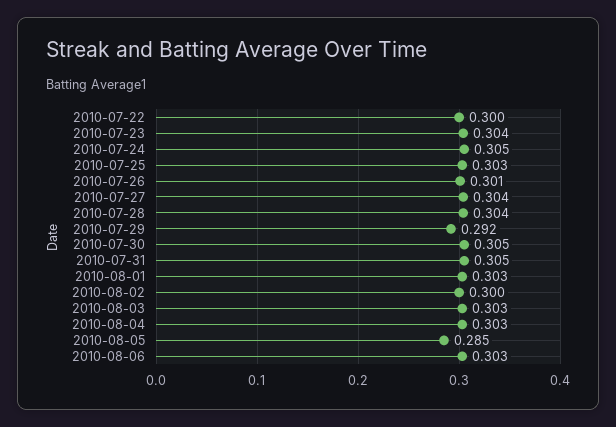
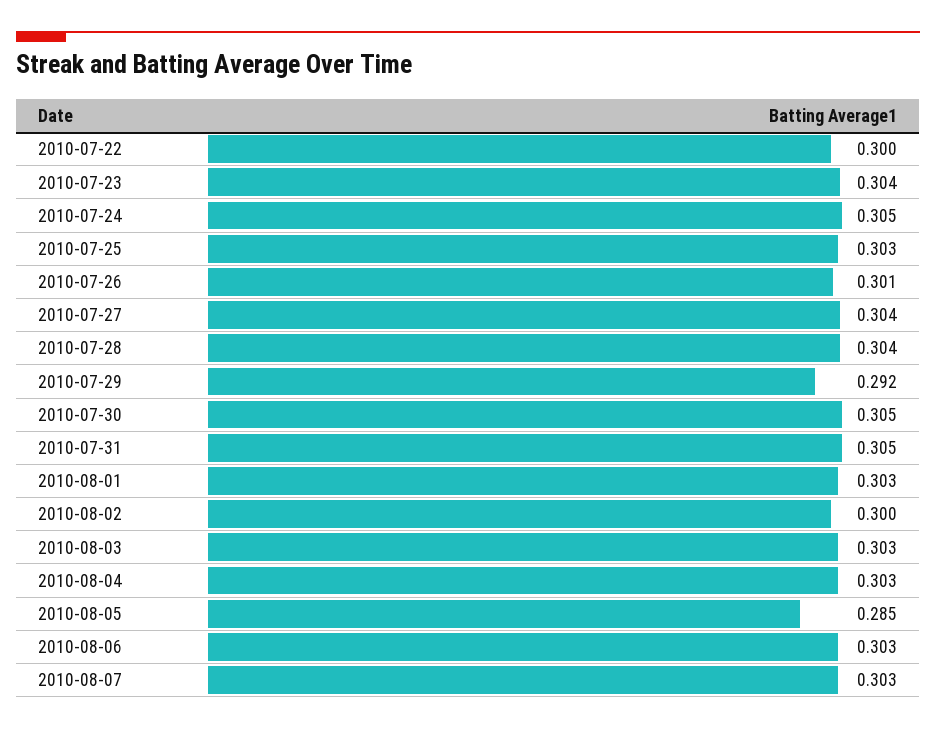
2010-08-07: none -> 0.303

